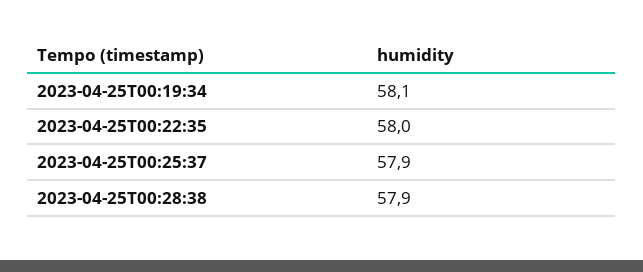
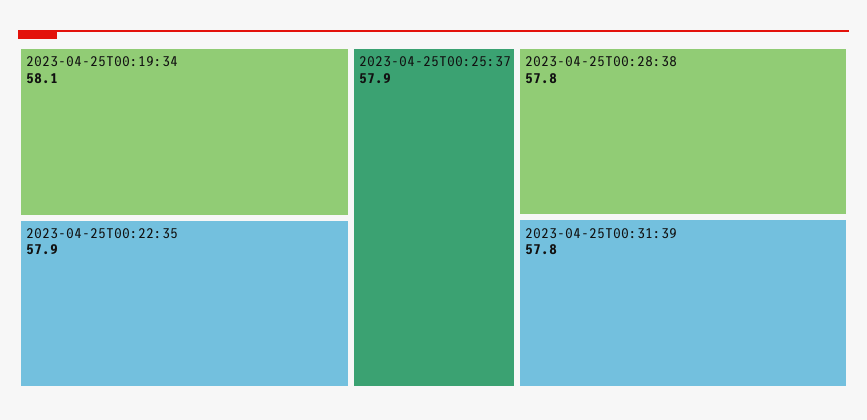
2023-04-25T00:22:35: 58 -> 57.9
2023-04-25T00:28:38: 57.9 -> 57.8
2023-04-25T00:31:39: none -> 57.8

